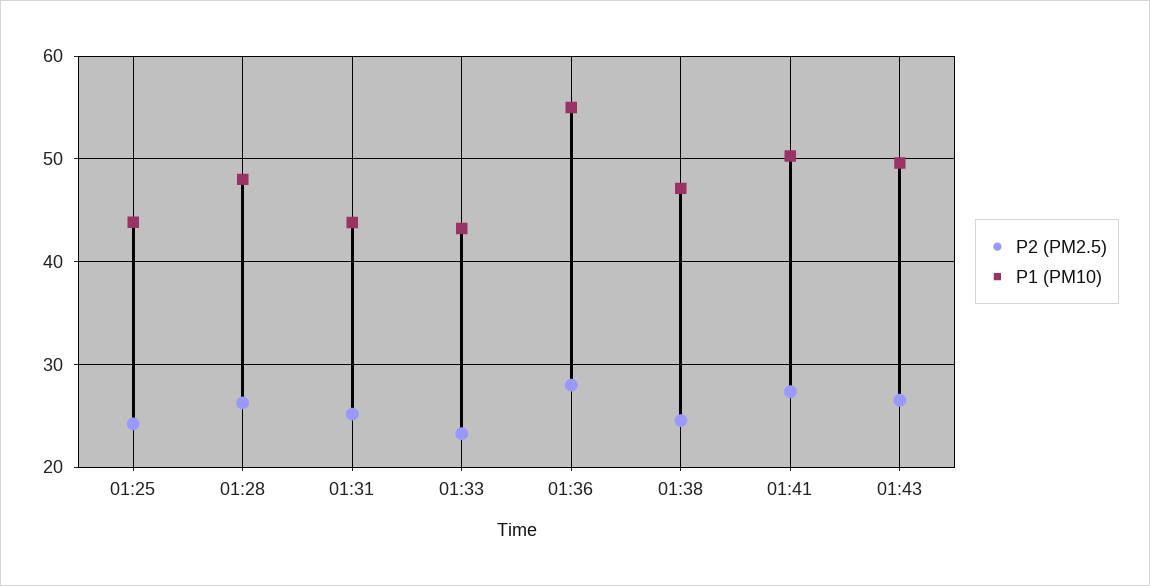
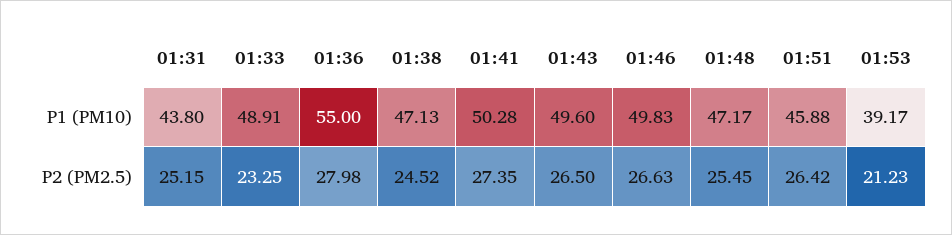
P2 (PM2.5), 01:25: 24 -> none
P1 (PM10), 01:25: 44 -> none
P2 (PM2.5), 01:28: 26 -> none
P1 (PM10), 01:28: 48 -> none
P1 (PM10), 01:33: 43 -> 48.91
P1 (PM10), 01:46: none -> 49.83
P1 (PM10), 01:48: none -> 47.17
P1 (PM10), 01:51: none -> 45.88
P1 (PM10), 01:53: none -> 39.17
P2 (PM2.5), 01:46: none -> 26.63
P2 (PM2.5), 01:48: none -> 25.45
P2 (PM2.5), 01:51: none -> 26.42
P2 (PM2.5), 01:53: none -> 21.23

